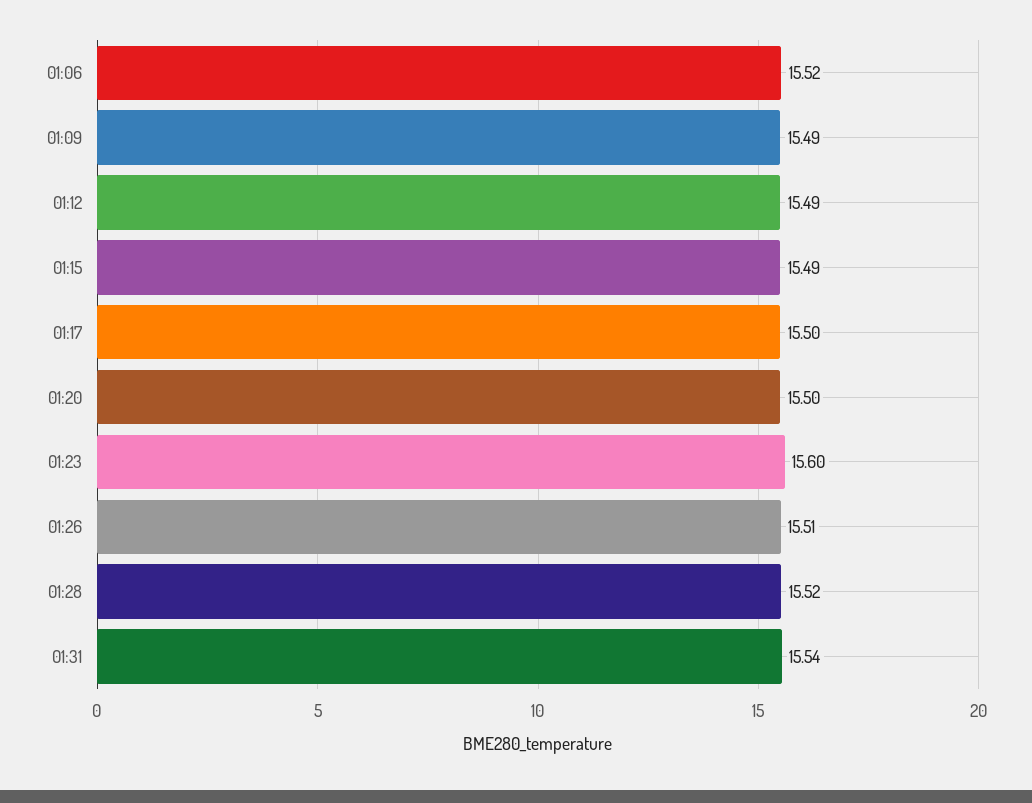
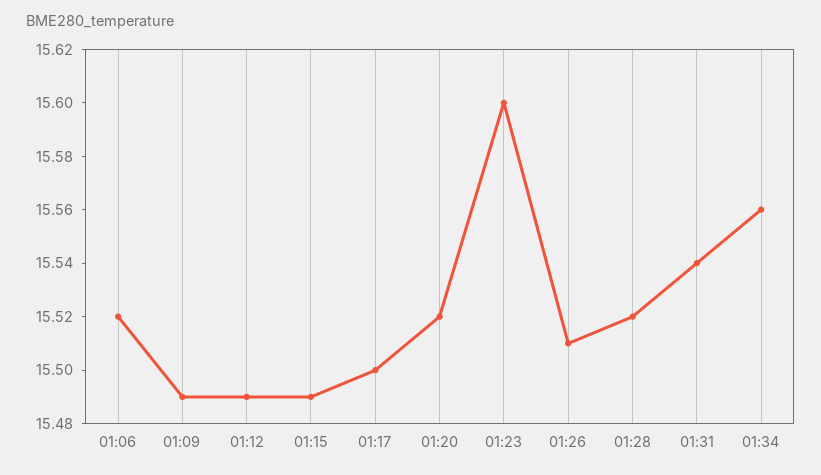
01:20: 15.5 -> 15.52
01:34: none -> 15.56

